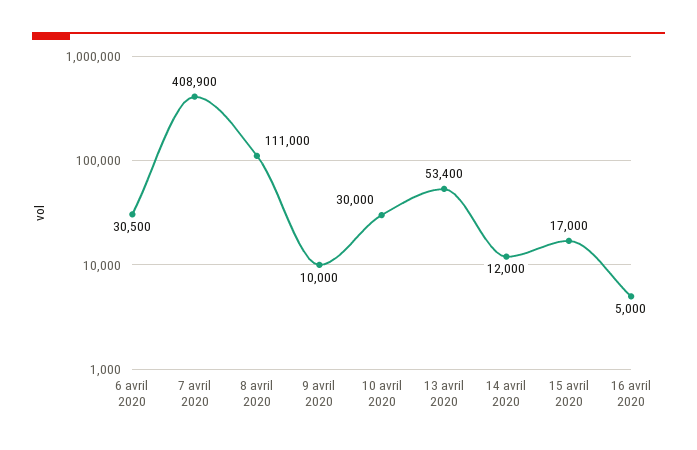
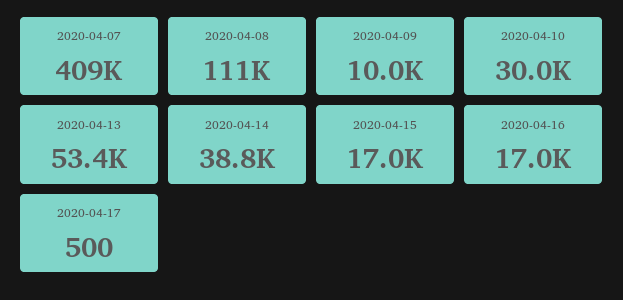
6 avril 2020: 30500 -> none
14 avril 2020: 12000 -> 38800
16 avril 2020: 5000 -> 17000
2020-04-17: none -> 500

